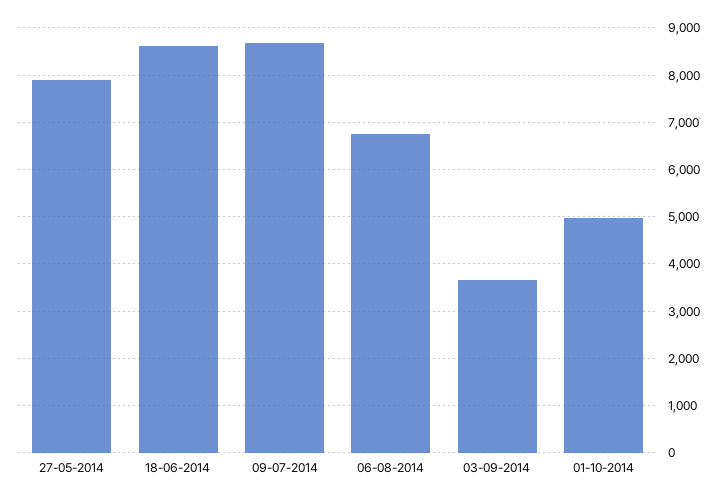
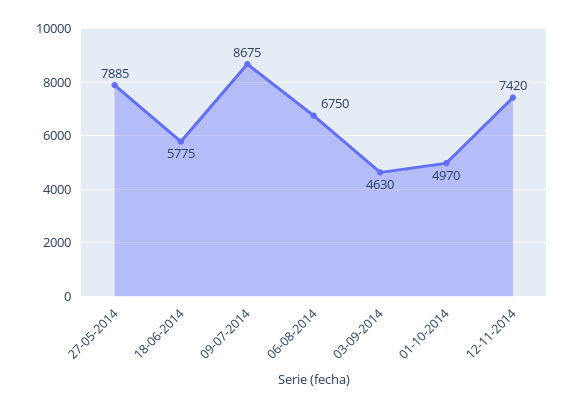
18-06-2014: 8600 -> 5775
03-09-2014: 3600 -> 4630
12-11-2014: none -> 7420

